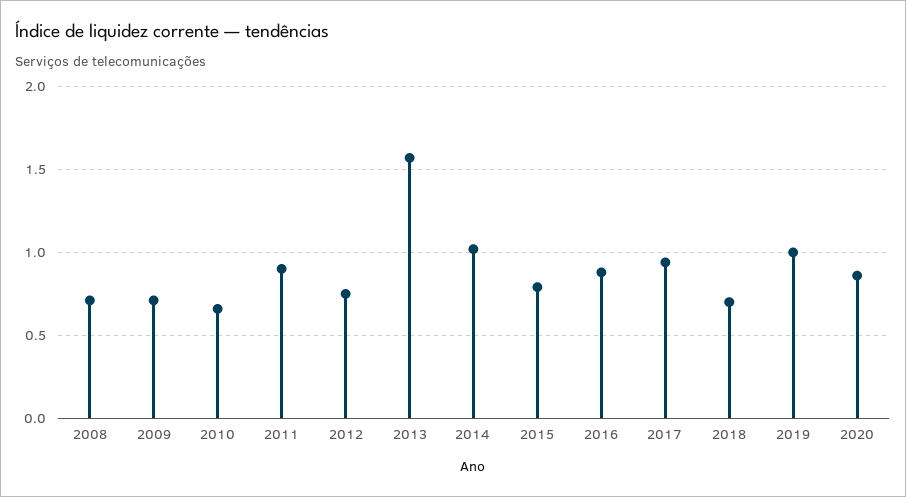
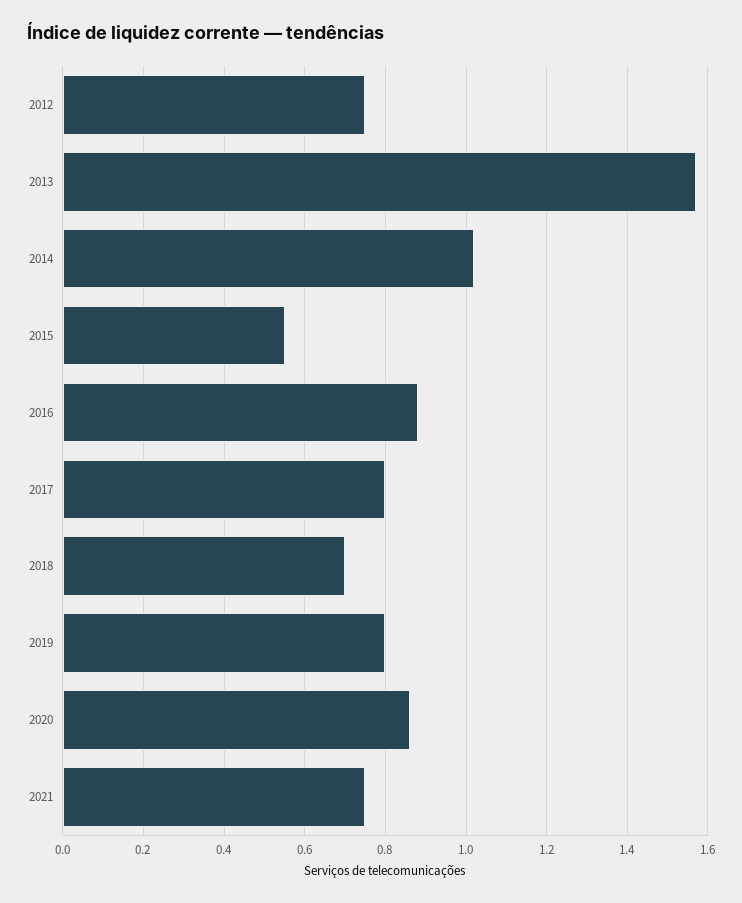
2008: 0.7 -> none
2009: 0.7 -> none
2010: 0.65 -> none
2011: 0.9 -> none
2015: 0.8 -> 0.55
2017: 0.95 -> 0.8
2019: 1 -> 0.8
2021: none -> 0.75

